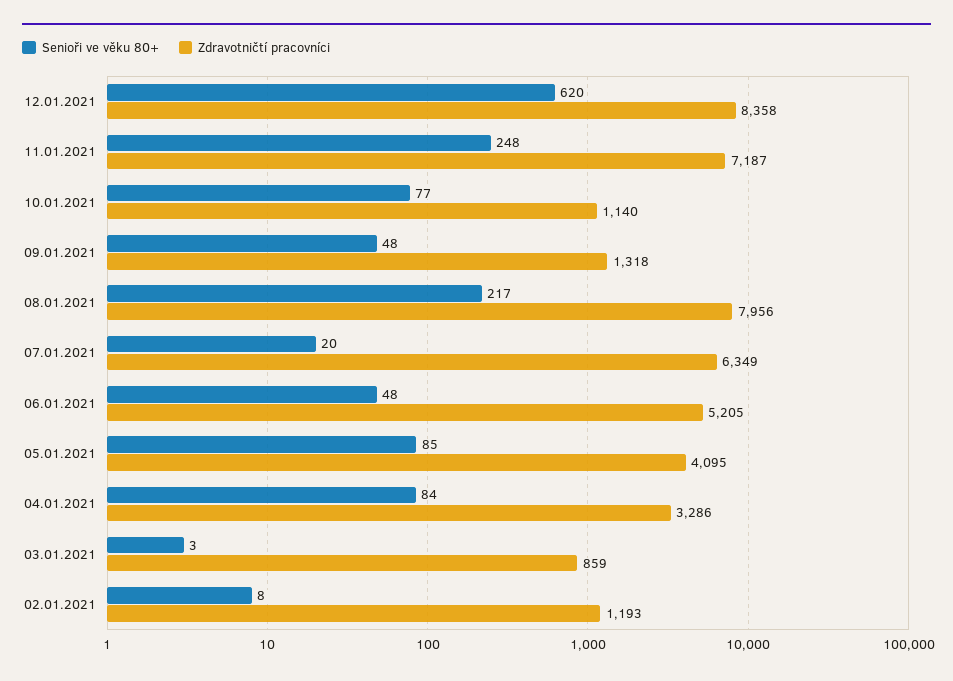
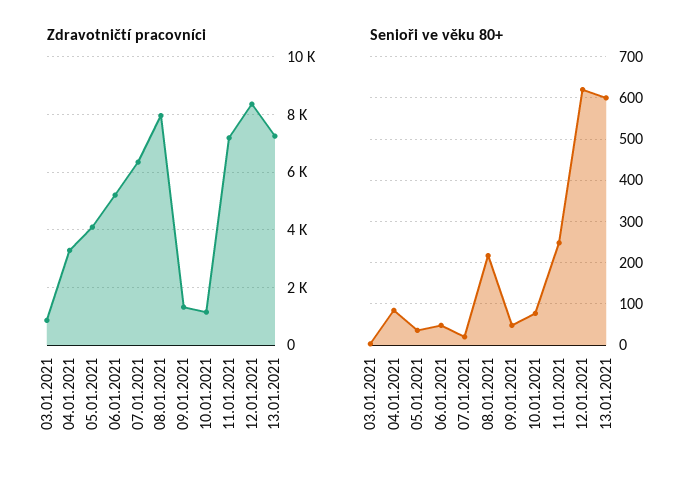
Senioři ve věku 80+, 05.01.2021: 85 -> 40
Senioři ve věku 80+, 02.01.2021: 8 -> none
Zdravotničtí pracovníci, 02.01.2021: 1193 -> none
Zdravotničtí pracovníci, 13.01.2021: none -> 7250
Senioři ve věku 80+, 13.01.2021: none -> 600

